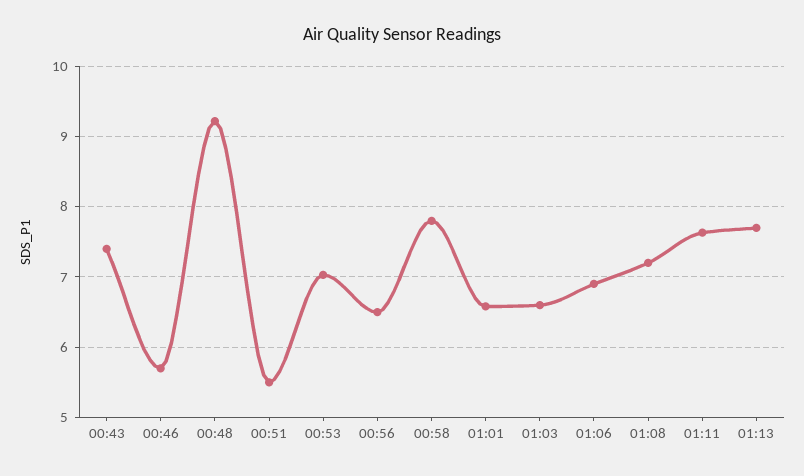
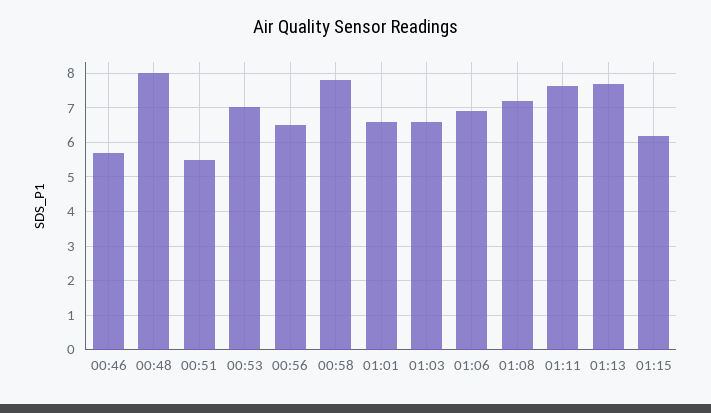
00:43: 7.4 -> none
00:48: 9.2 -> 8
01:15: none -> 6.2

